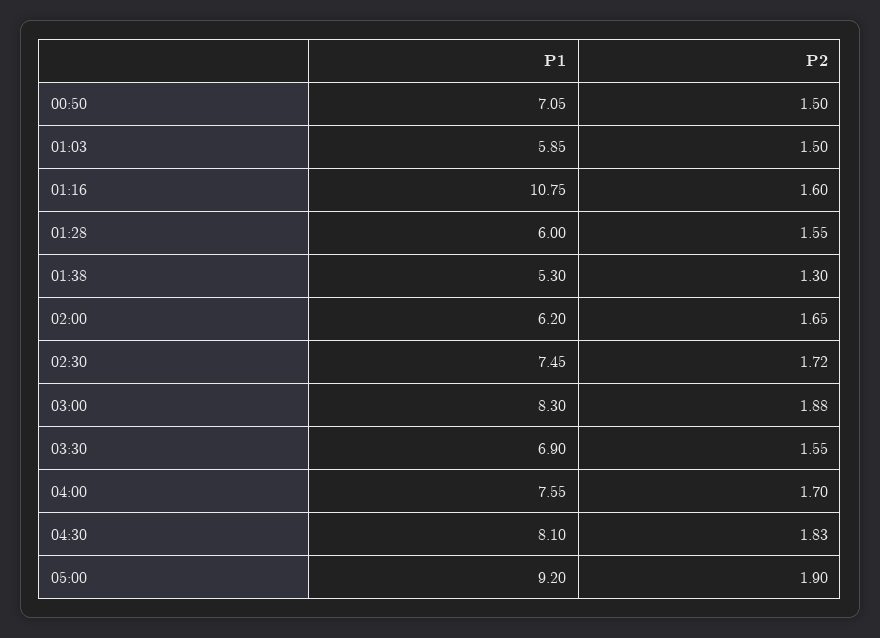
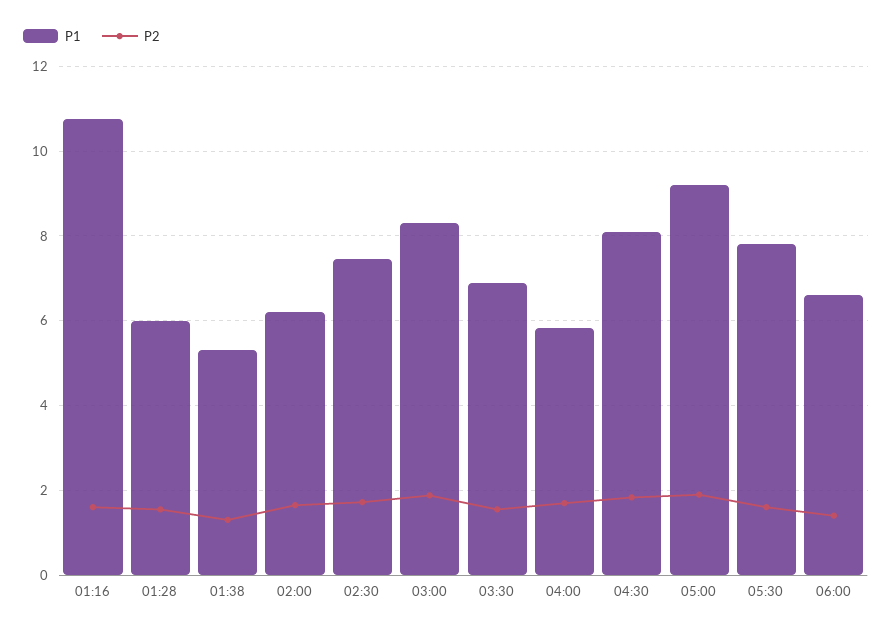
P1, 00:50: 7.05 -> none
P2, 00:50: 1.5 -> none
P1, 01:03: 5.85 -> none
P2, 01:03: 1.5 -> none
P1, 04:00: 7.55 -> 5.8
P1, 05:30: none -> 7.8
P2, 05:30: none -> 1.6
P1, 06:00: none -> 6.6
P2, 06:00: none -> 1.4

